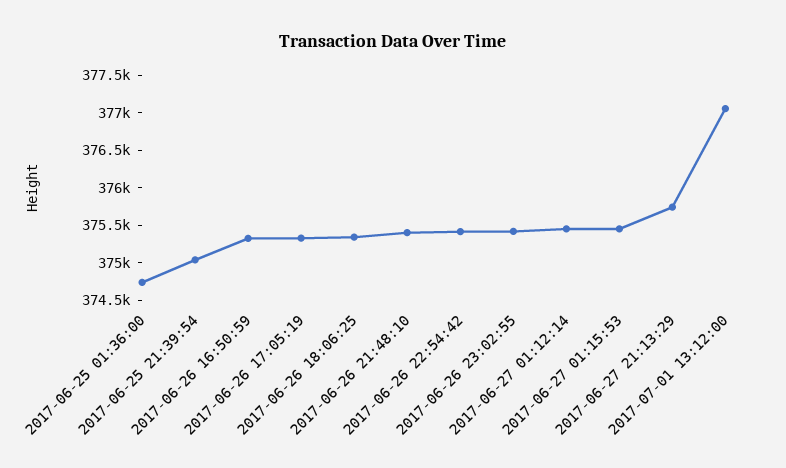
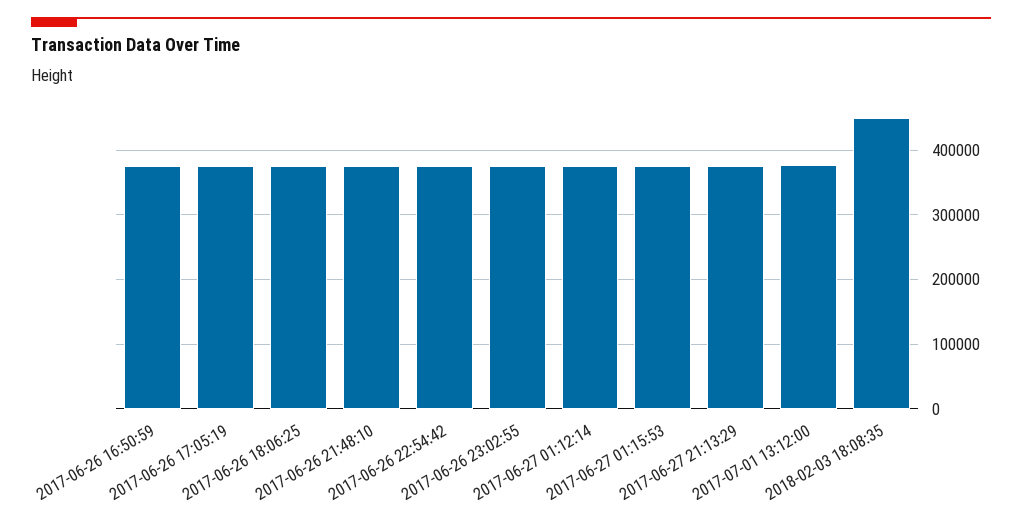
2017-06-25 01:36:00: 374750 -> none
2017-06-25 21:39:54: 375000 -> none
2018-02-03 18:08:35: none -> 450000

